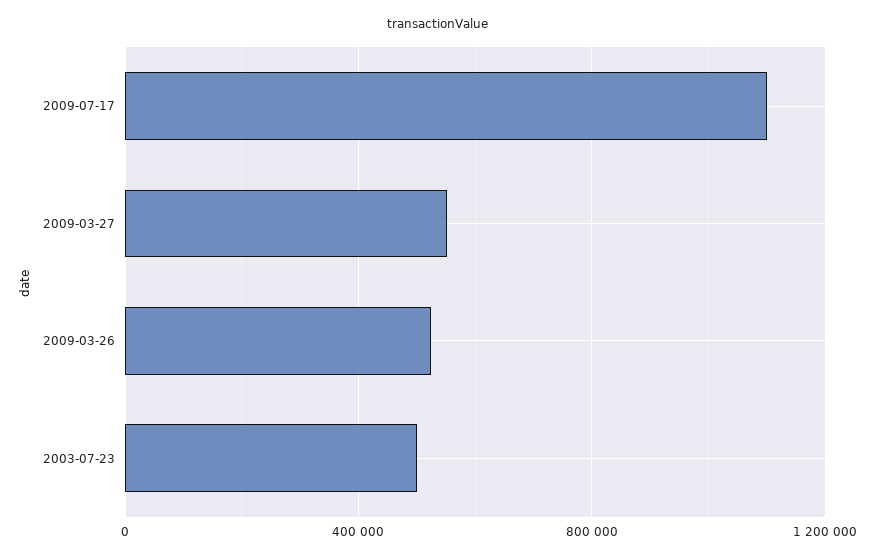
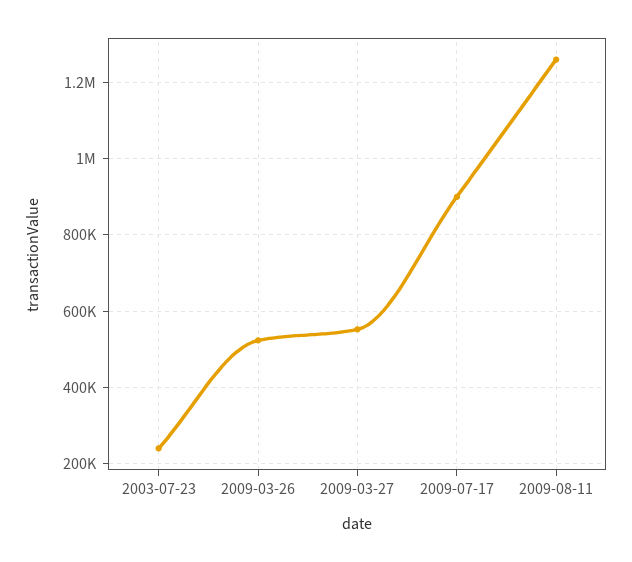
2009-07-17: 1100000 -> 900000
2003-07-23: 500000 -> 240000
2009-08-11: none -> 1260000

